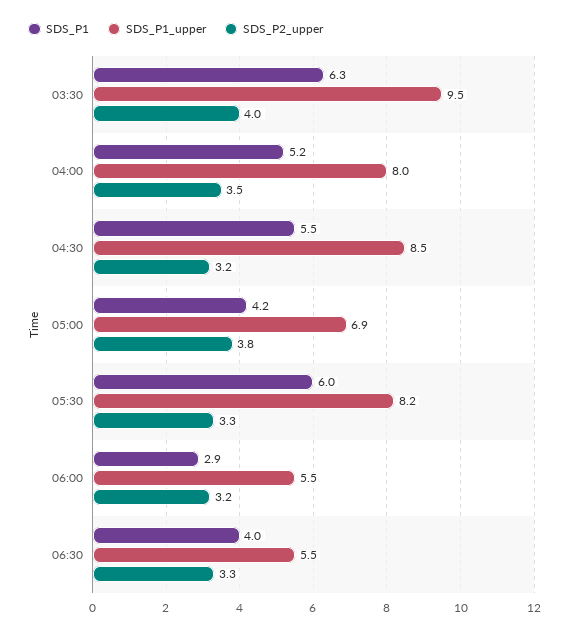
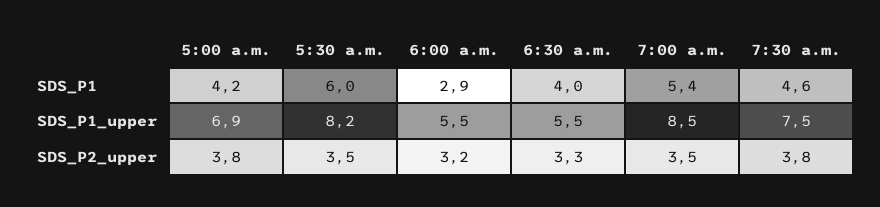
SDS_P1, 03:30: 6.3 -> none
SDS_P1_upper, 03:30: 9.5 -> none
SDS_P2_upper, 03:30: 4 -> none
SDS_P1, 04:00: 5.2 -> none
SDS_P1_upper, 04:00: 8 -> none
SDS_P2_upper, 04:00: 3.5 -> none
SDS_P1, 04:30: 5.5 -> none
SDS_P1_upper, 04:30: 8.5 -> none
SDS_P2_upper, 04:30: 3.2 -> none
SDS_P2_upper, 05:30: 3.3 -> 3.5
SDS_P1, 7:00 a.m.: none -> 5.4
SDS_P1, 7:30 a.m.: none -> 4.6
SDS_P1_upper, 7:00 a.m.: none -> 8.5
SDS_P1_upper, 7:30 a.m.: none -> 7.5
SDS_P2_upper, 7:00 a.m.: none -> 3.5
SDS_P2_upper, 7:30 a.m.: none -> 3.8

